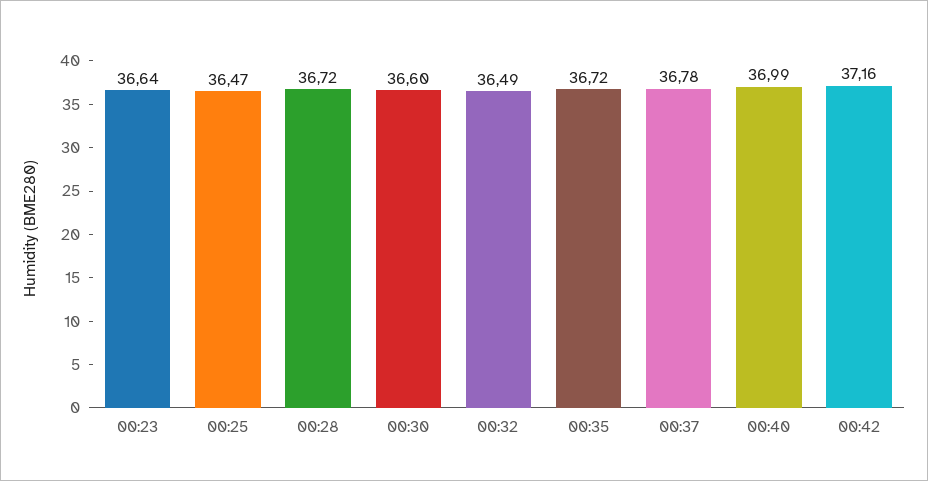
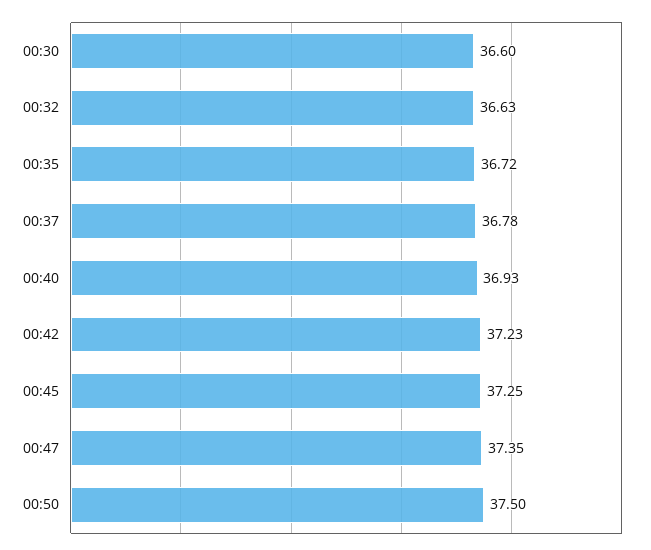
00:23: 36.64 -> none
00:25: 36.47 -> none
00:28: 36.72 -> none
00:32: 36.49 -> 36.63
00:40: 36.99 -> 36.93
00:42: 37.16 -> 37.23
00:45: none -> 37.25
00:47: none -> 37.35
00:50: none -> 37.5

